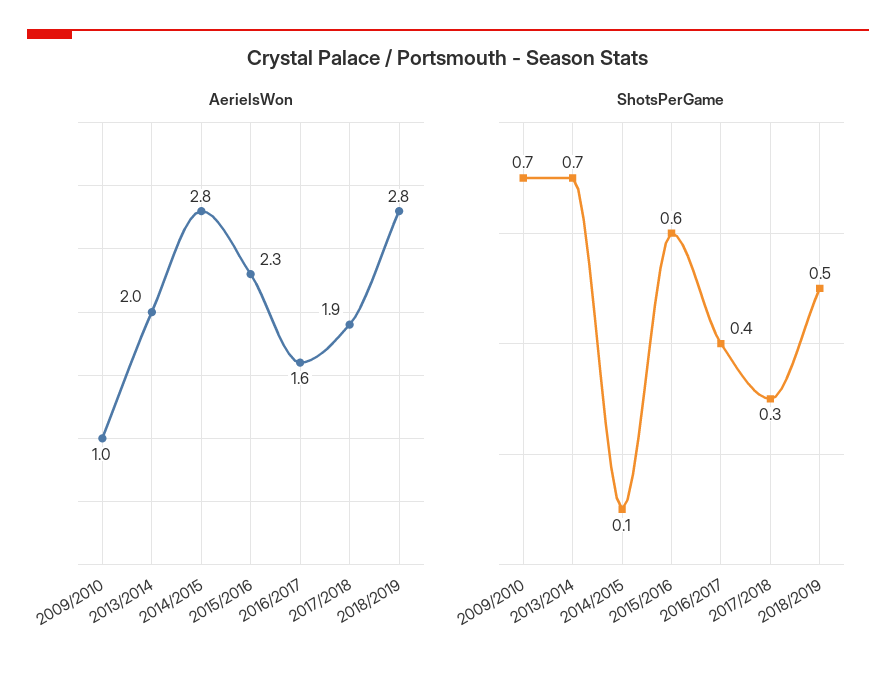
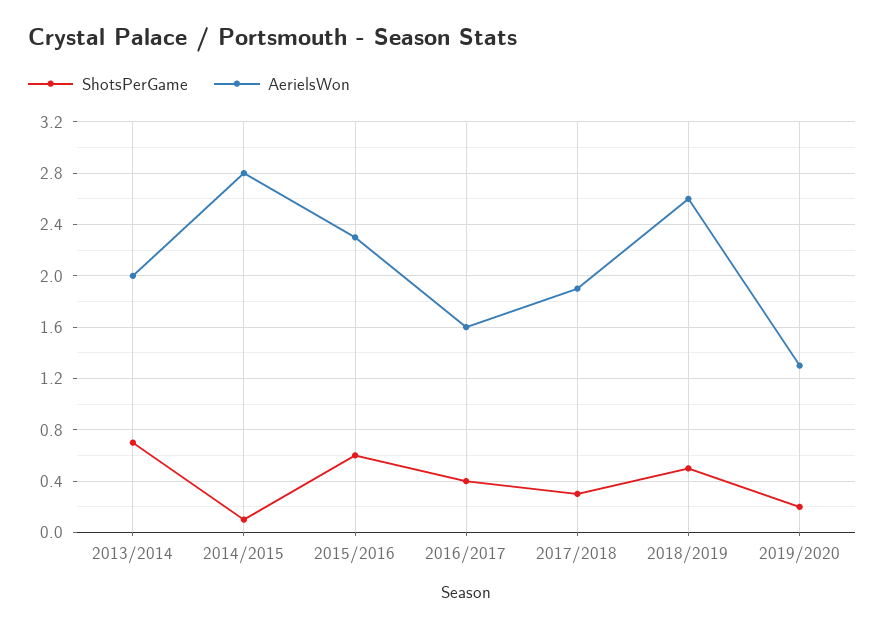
AerielsWon, 2009/2010: 1 -> none
AerielsWon, 2018/2019: 2.8 -> 2.6
ShotsPerGame, 2009/2010: 0.7 -> none
ShotsPerGame, 2019/2020: none -> 0.2
AerielsWon, 2019/2020: none -> 1.3

